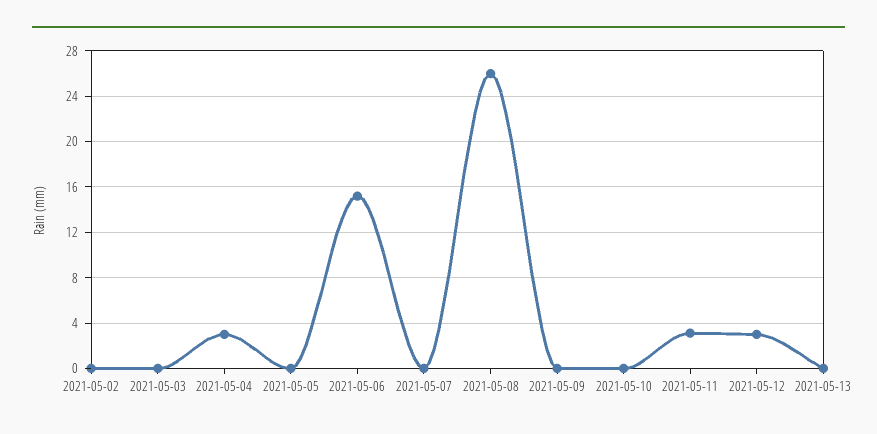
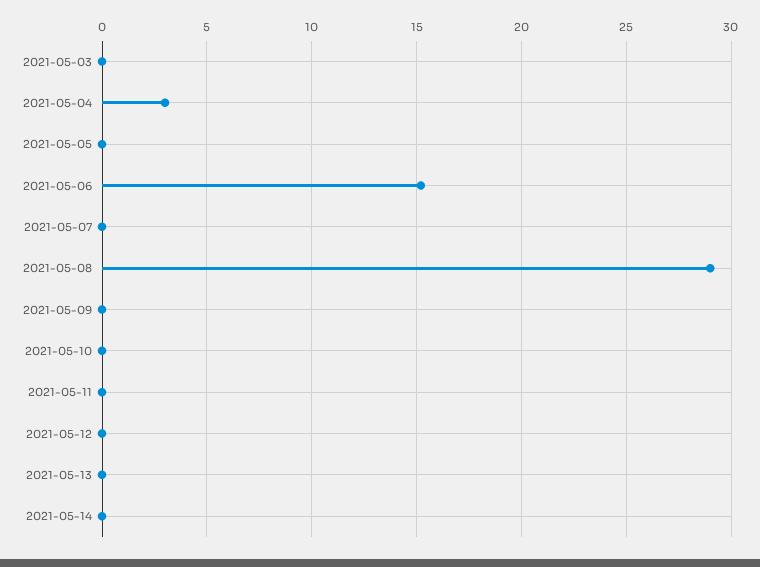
2021-05-02: 0 -> none
2021-05-08: 26 -> 29
2021-05-11: 3 -> 0
2021-05-12: 3 -> 0
2021-05-14: none -> 0

